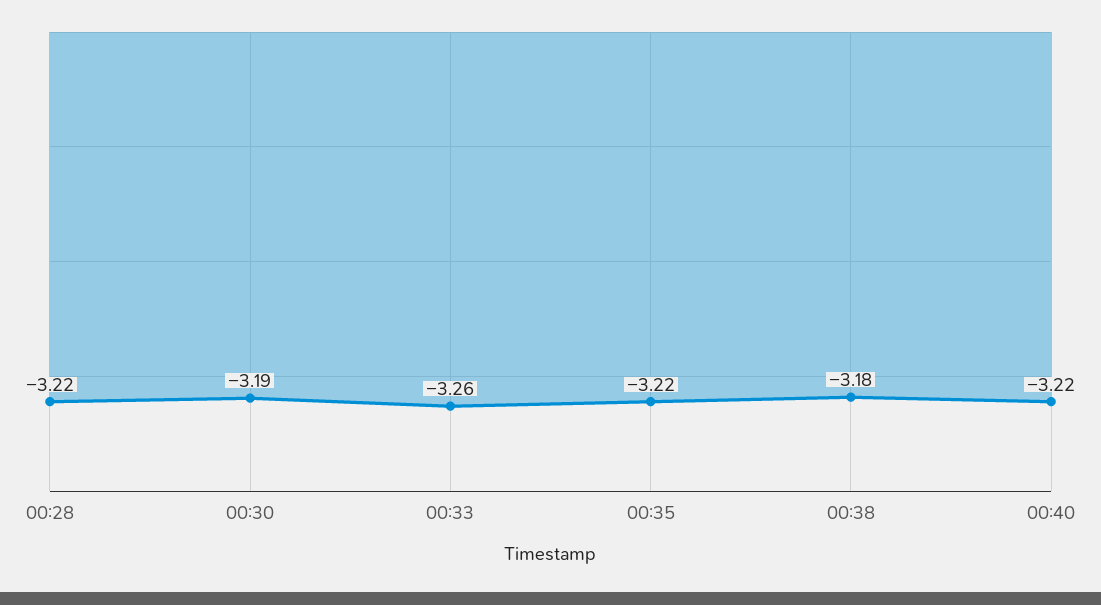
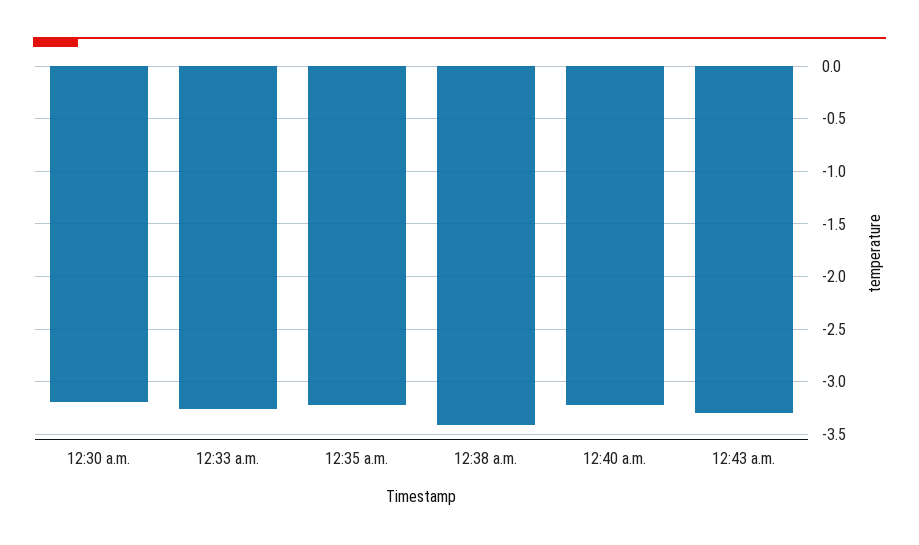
00:28: -3.22 -> none
00:38: -3.18 -> -3.4
12:43 a.m.: none -> -3.3

